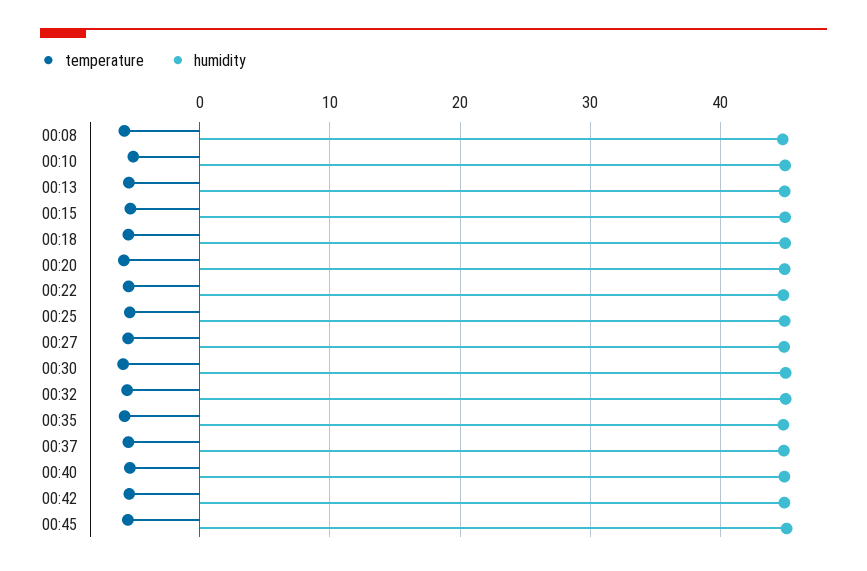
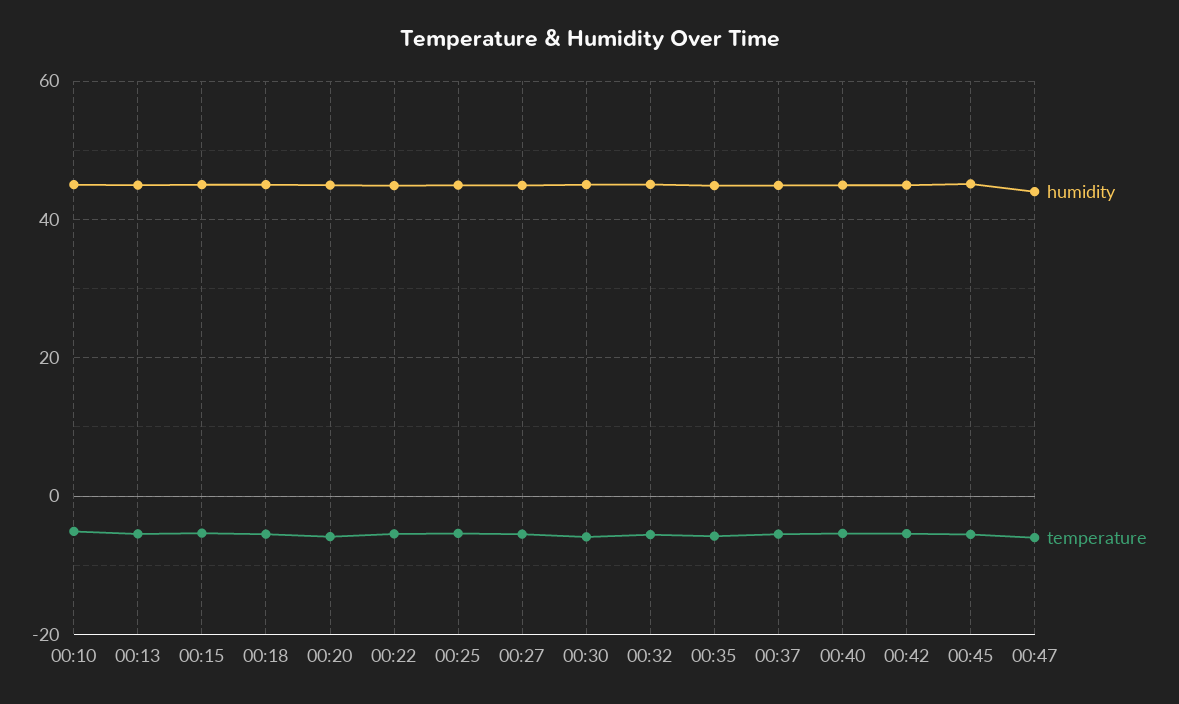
temperature, 00:08: -6 -> none
humidity, 00:08: 45 -> none
humidity, 00:47: none -> 44
temperature, 00:47: none -> -6

